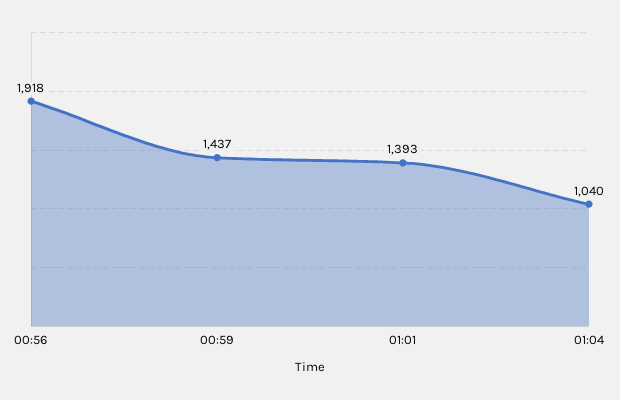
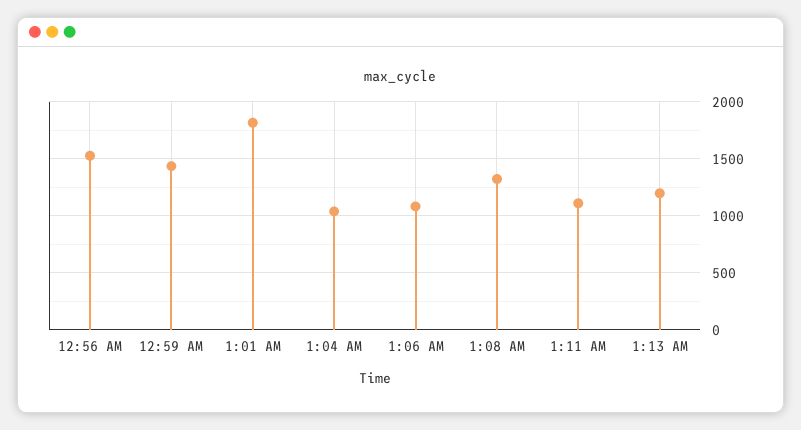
00:56: 1918 -> 1500
01:01: 1393 -> 1800
1:06 AM: none -> 1100
1:08 AM: none -> 1300
1:11 AM: none -> 1100
1:13 AM: none -> 1200

